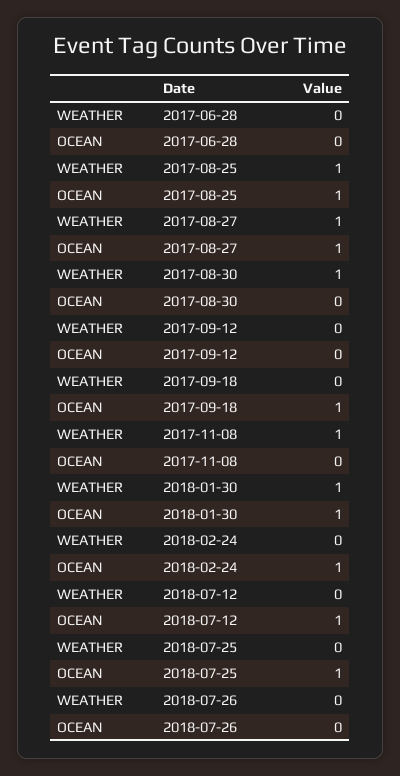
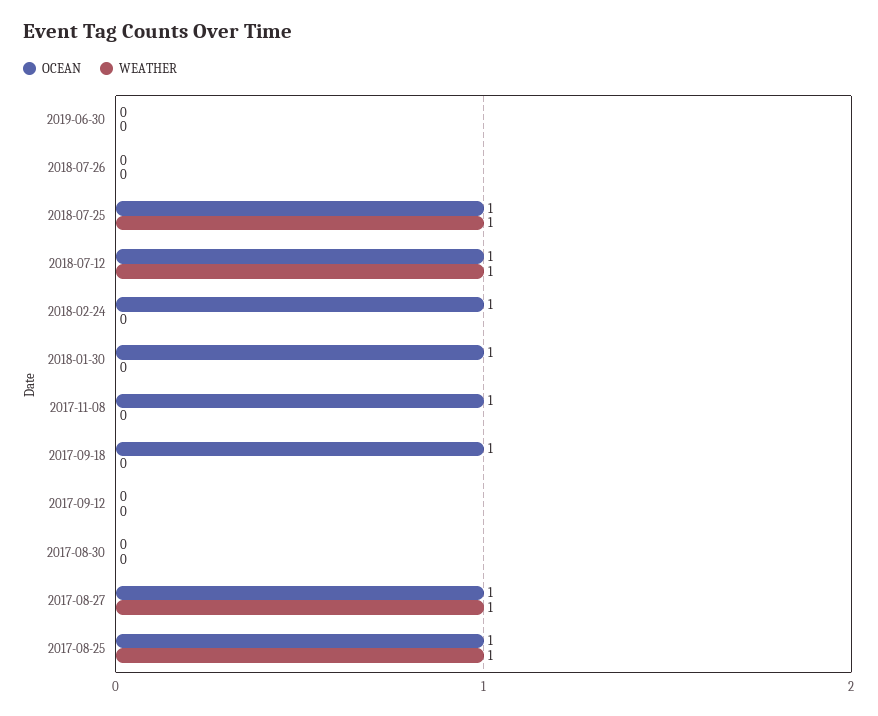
WEATHER, 2017-06-28: 0 -> none
OCEAN, 2017-06-28: 0 -> none
WEATHER, 2017-08-30: 1 -> 0
WEATHER, 2017-11-08: 1 -> 0
OCEAN, 2017-11-08: 0 -> 1
WEATHER, 2018-01-30: 1 -> 0
WEATHER, 2018-07-12: 0 -> 1
WEATHER, 2018-07-25: 0 -> 1
OCEAN, 2019-06-30: none -> 0
WEATHER, 2019-06-30: none -> 0

